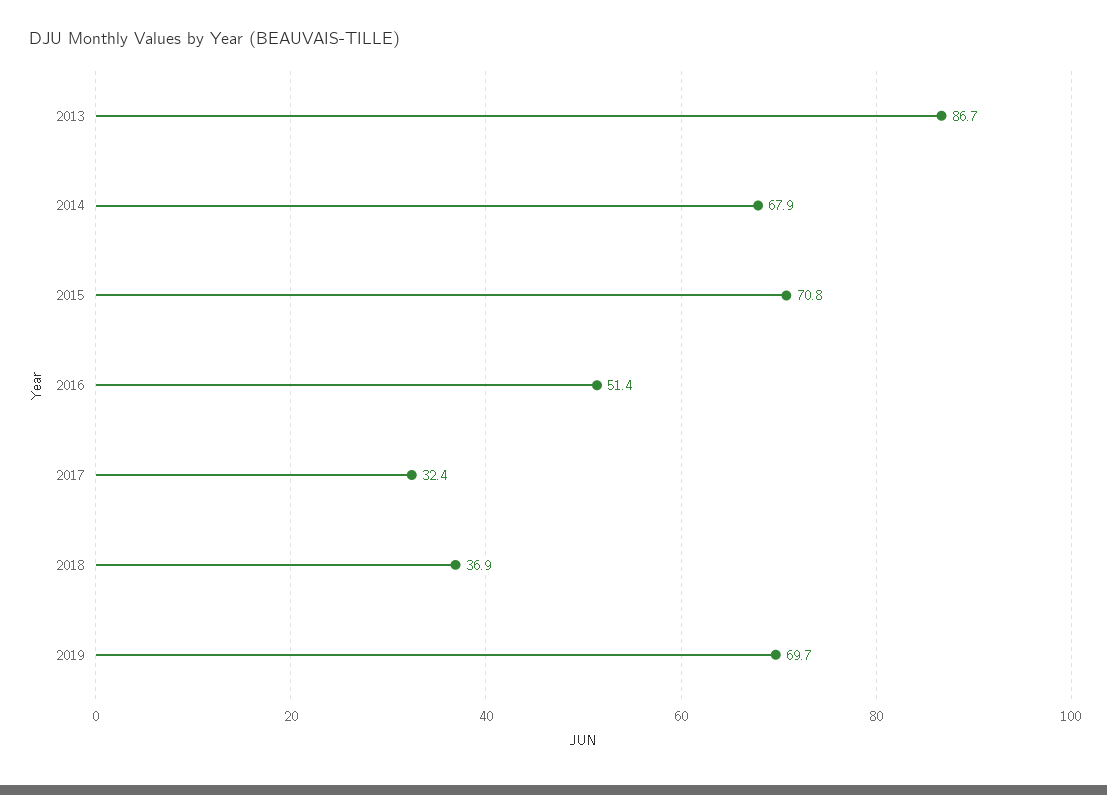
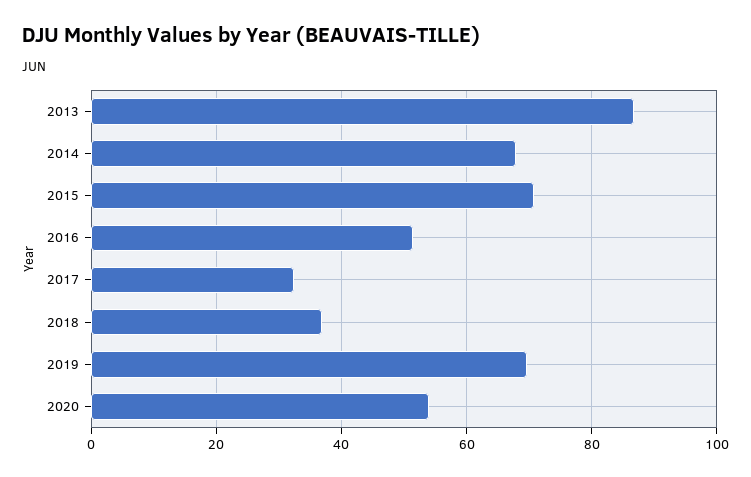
2020: none -> 54

